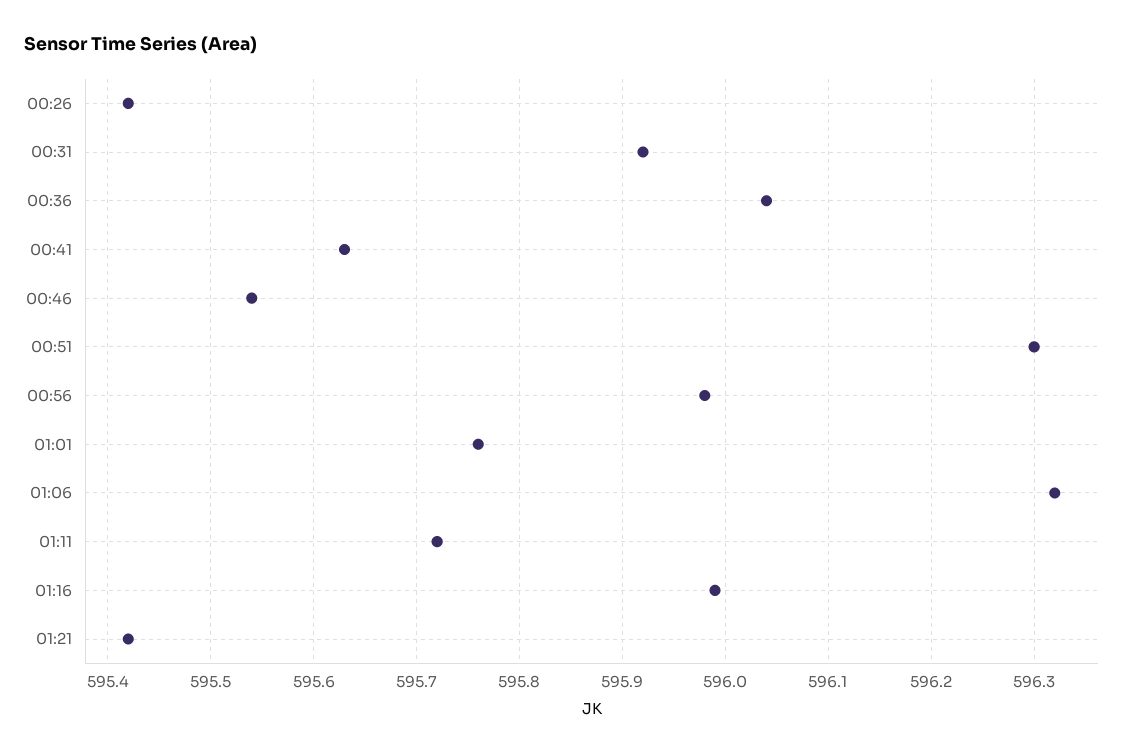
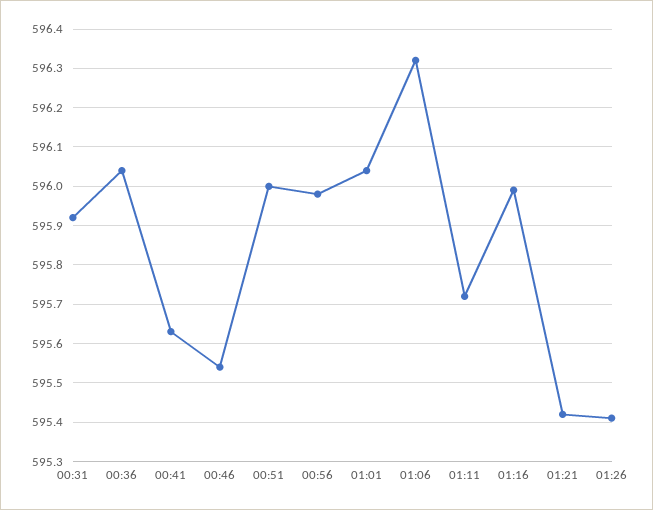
00:26: 595.42 -> none
00:51: 596.3 -> 596
01:01: 595.76 -> 596.05
01:26: none -> 595.4

